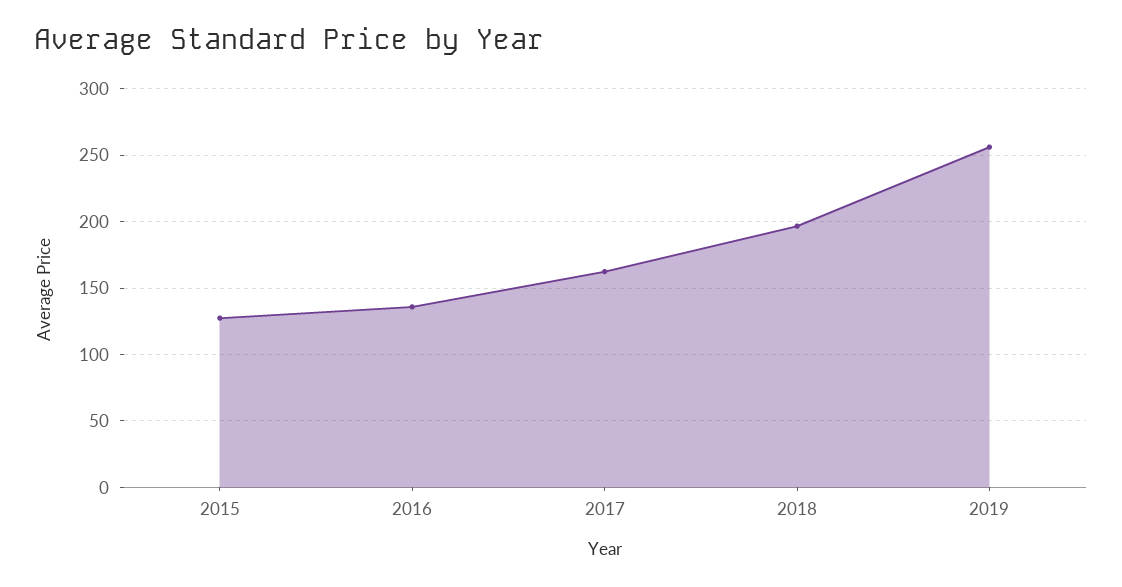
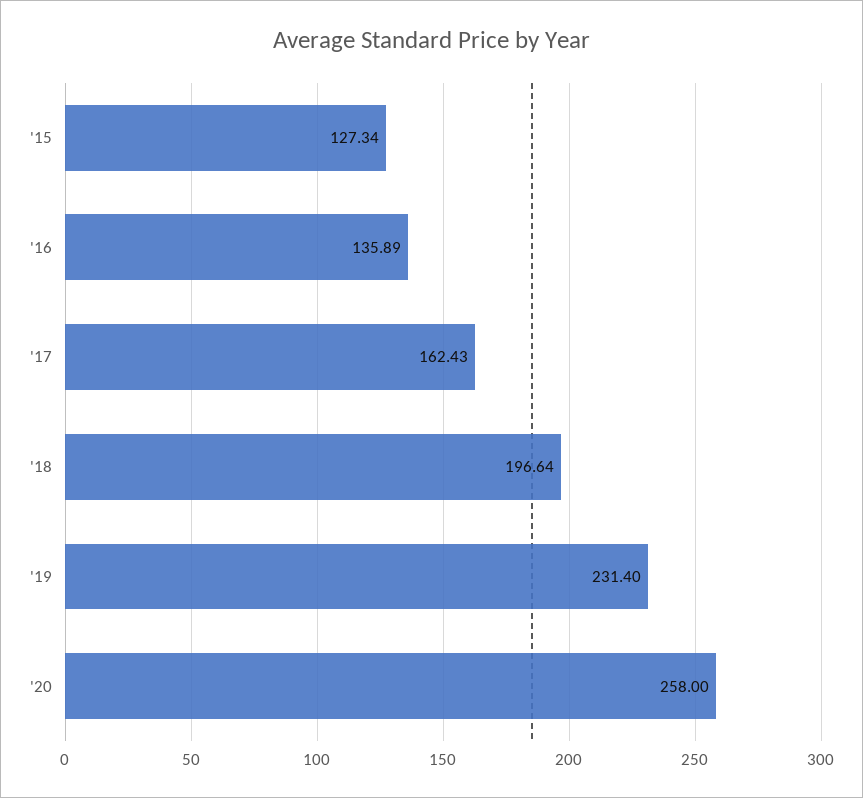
2019: 255 -> 231.4
'20: none -> 258

